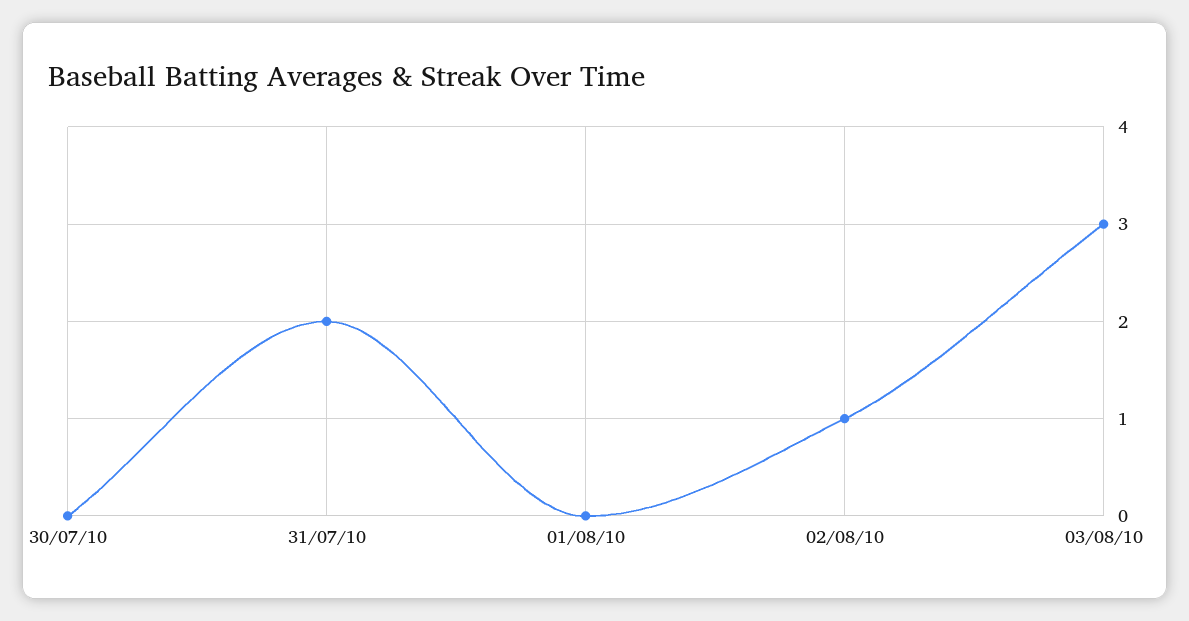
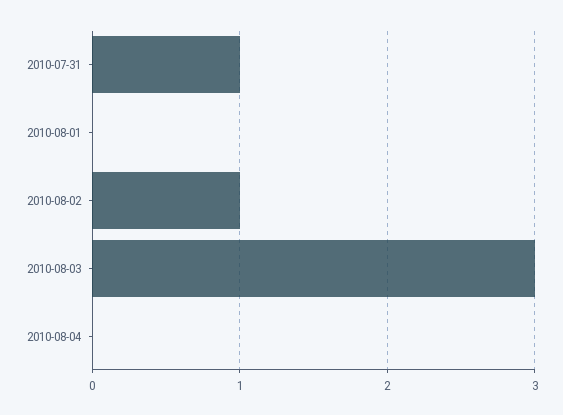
30/07/10: 0 -> none
31/07/10: 2 -> 1
2010-08-04: none -> 0

